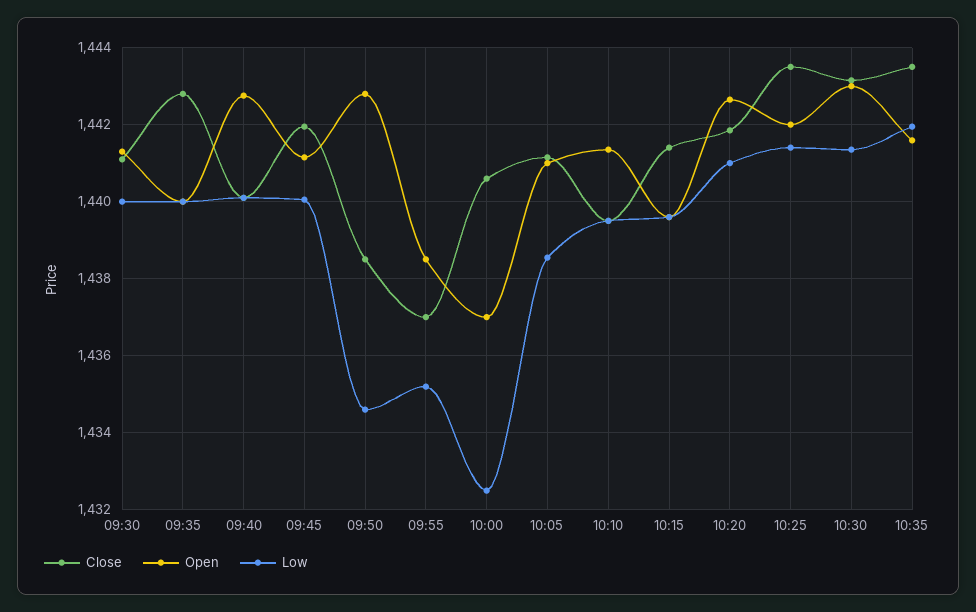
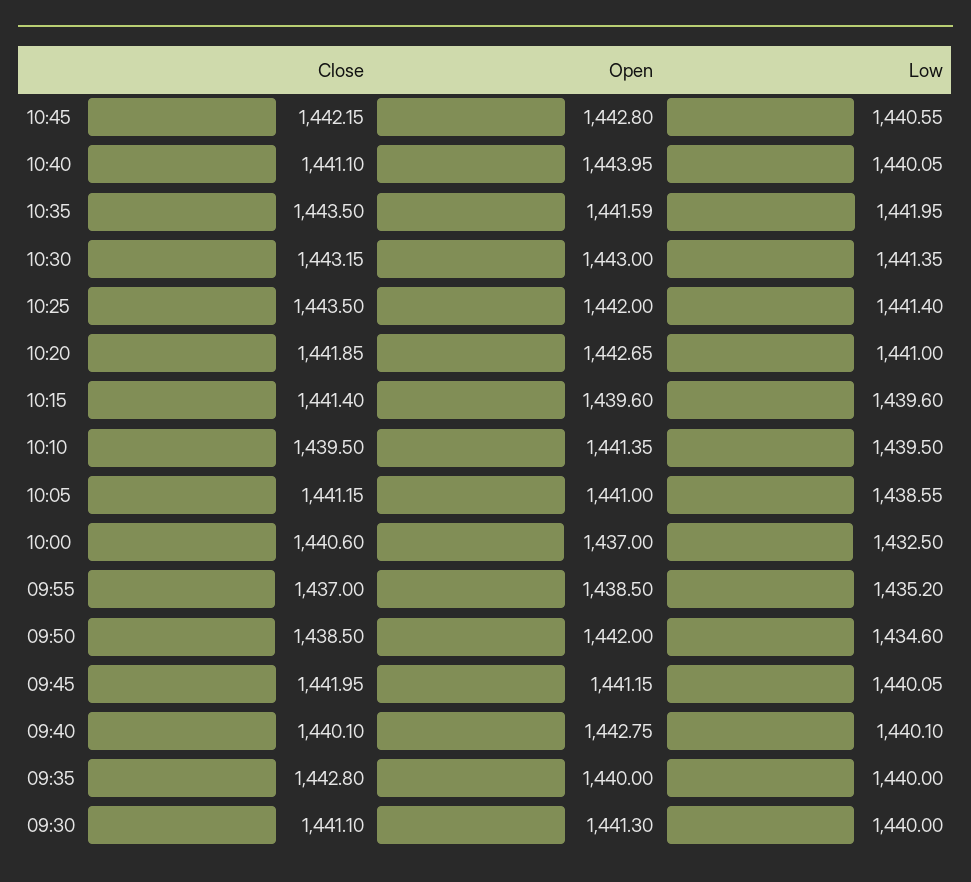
Open, 09:50: 1442.8 -> 1442
Close, 10:45: none -> 1442.15
Open, 10:45: none -> 1442.8
Low, 10:45: none -> 1440.55
Close, 10:40: none -> 1441.1
Open, 10:40: none -> 1443.95
Low, 10:40: none -> 1440.05

